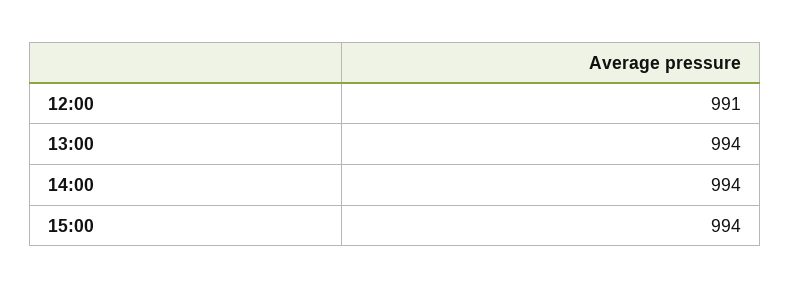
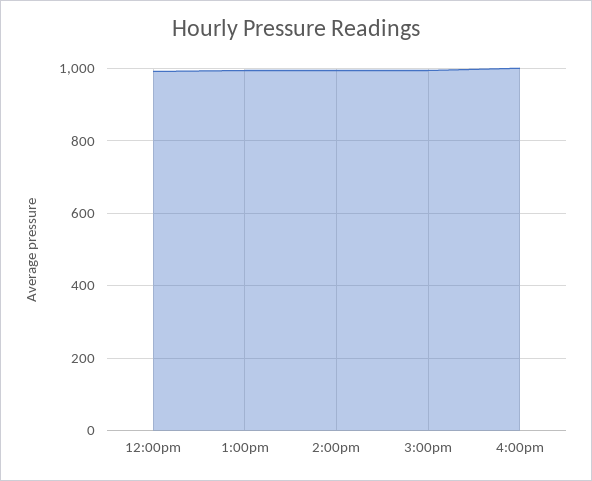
4:00pm: none -> 1000

